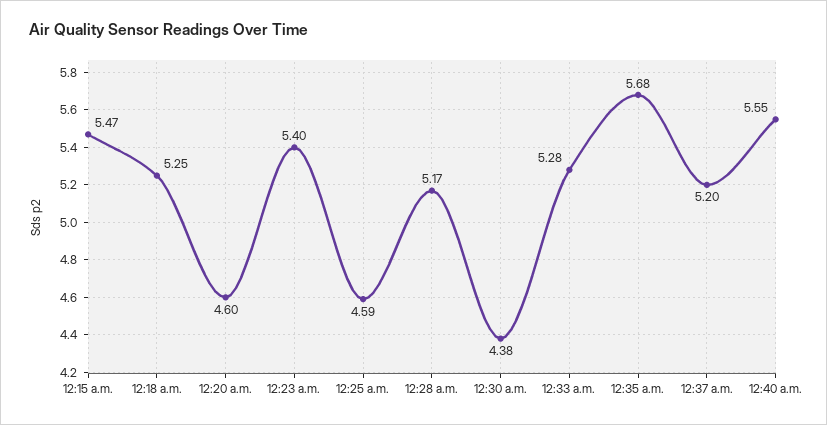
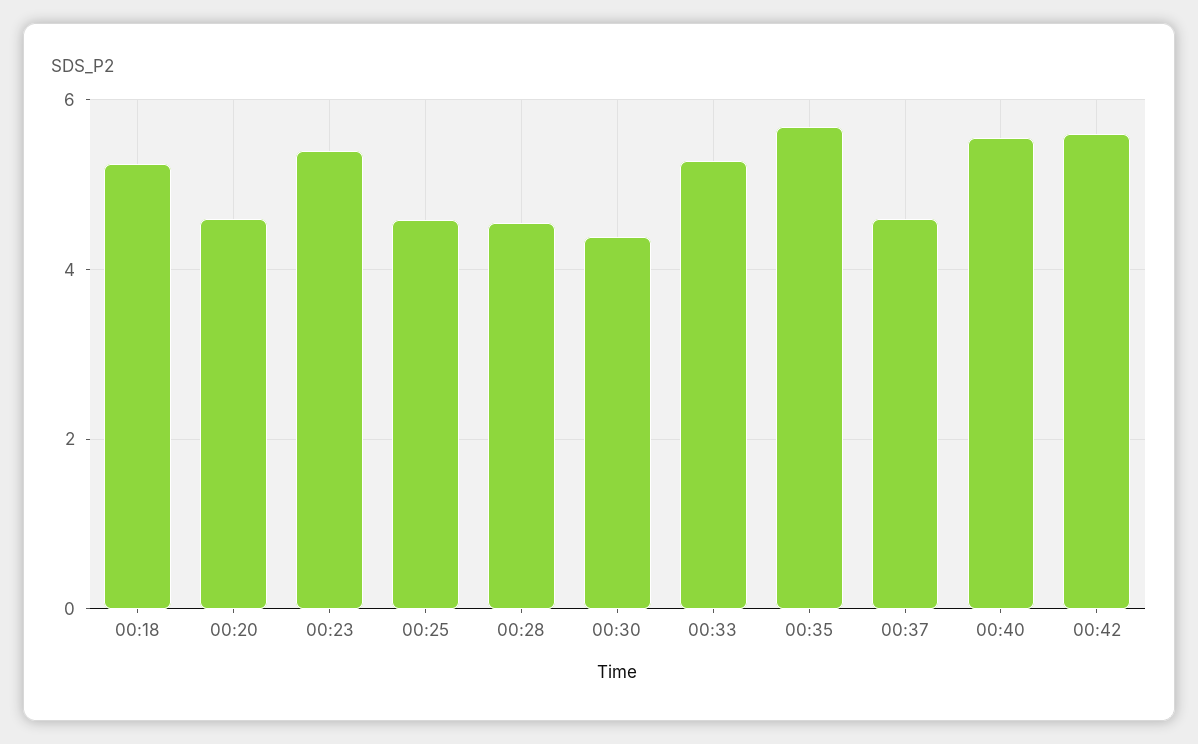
12:15 a.m.: 5.47 -> none
12:28 a.m.: 5.17 -> 4.6
12:37 a.m.: 5.2 -> 4.6
00:42: none -> 5.6

